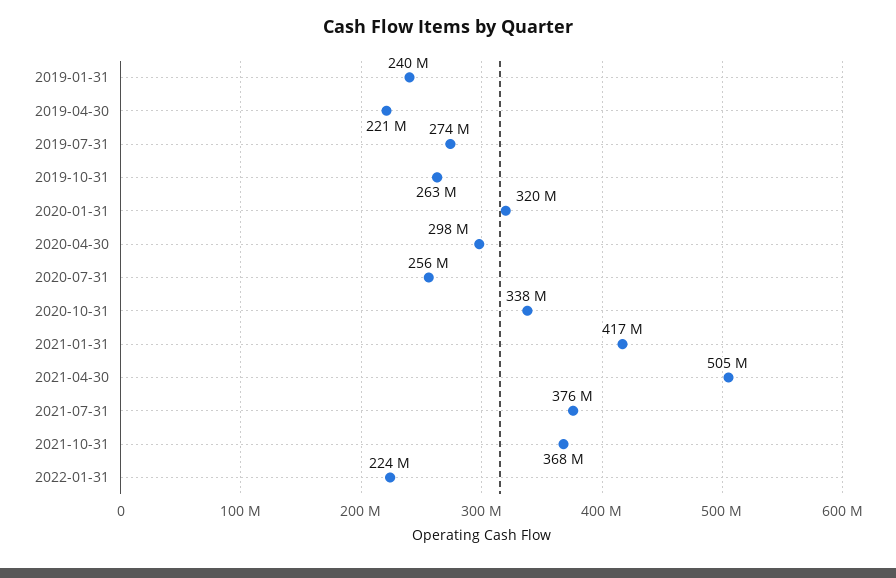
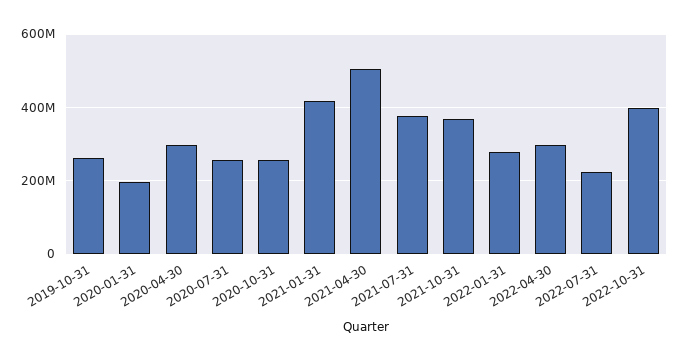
2019-01-31: 240000000 -> none
2019-04-30: 221000000 -> none
2019-07-31: 274000000 -> none
2020-01-31: 320000000 -> 200000000
2020-10-31: 338000000 -> 260000000
2022-01-31: 224000000 -> 280000000
2022-04-30: none -> 300000000
2022-07-31: none -> 220000000
2022-10-31: none -> 400000000

